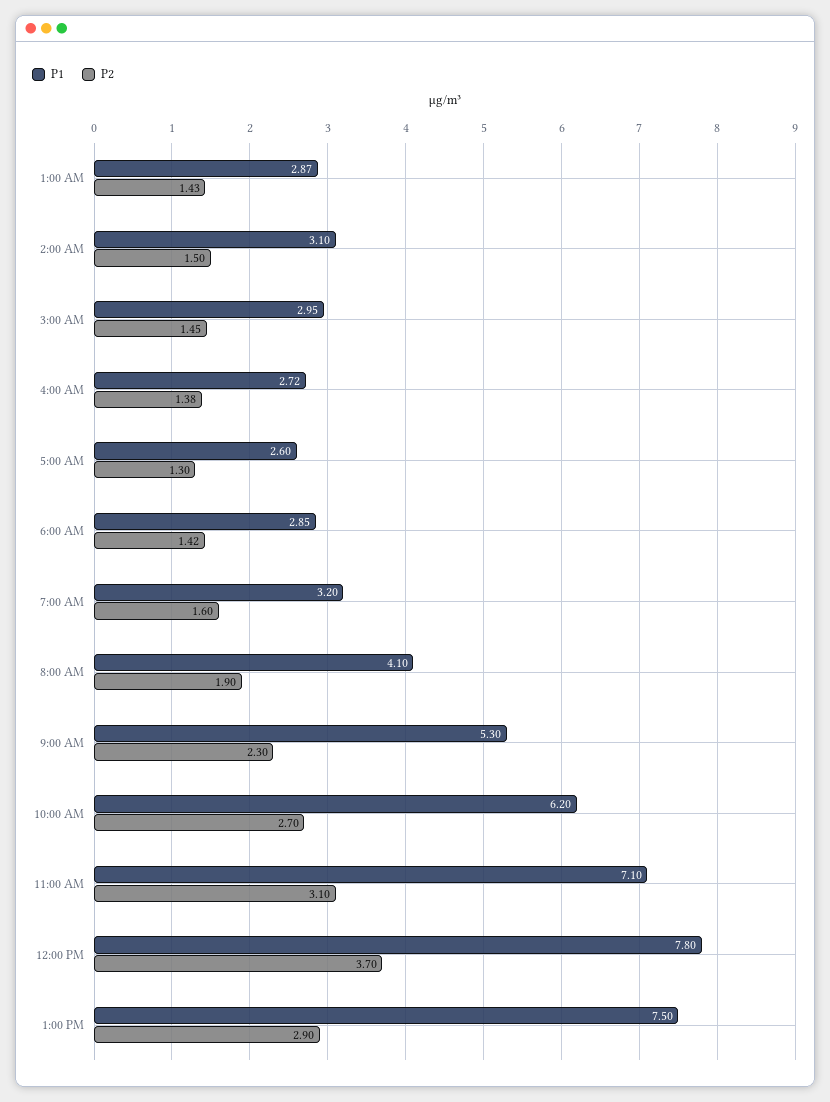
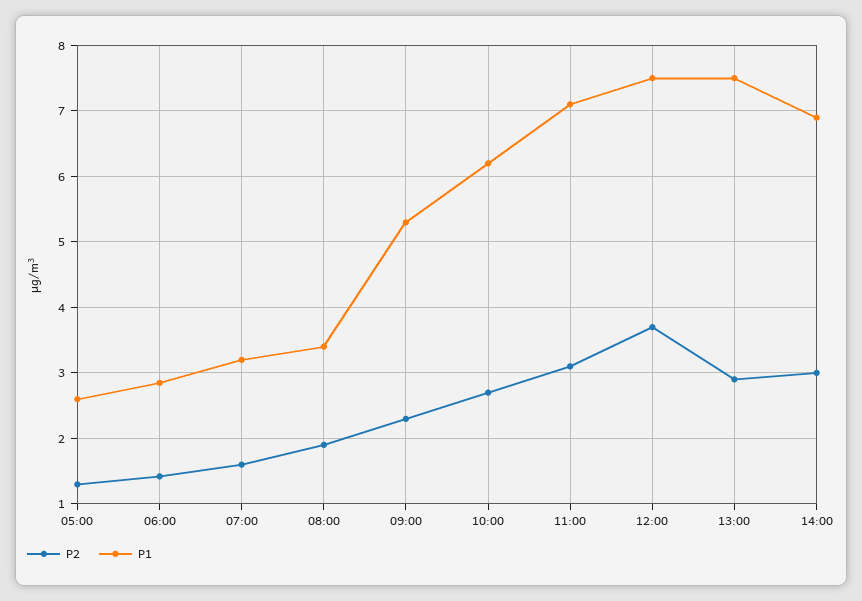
P1, 1:00 AM: 2.87 -> none
P2, 1:00 AM: 1.43 -> none
P1, 2:00 AM: 3.1 -> none
P2, 2:00 AM: 1.5 -> none
P1, 3:00 AM: 2.95 -> none
P2, 3:00 AM: 1.45 -> none
P1, 4:00 AM: 2.72 -> none
P2, 4:00 AM: 1.38 -> none
P1, 8:00 AM: 4.1 -> 3.4
P1, 12:00 PM: 7.8 -> 7.5
P2, 14:00: none -> 3
P1, 14:00: none -> 6.9

